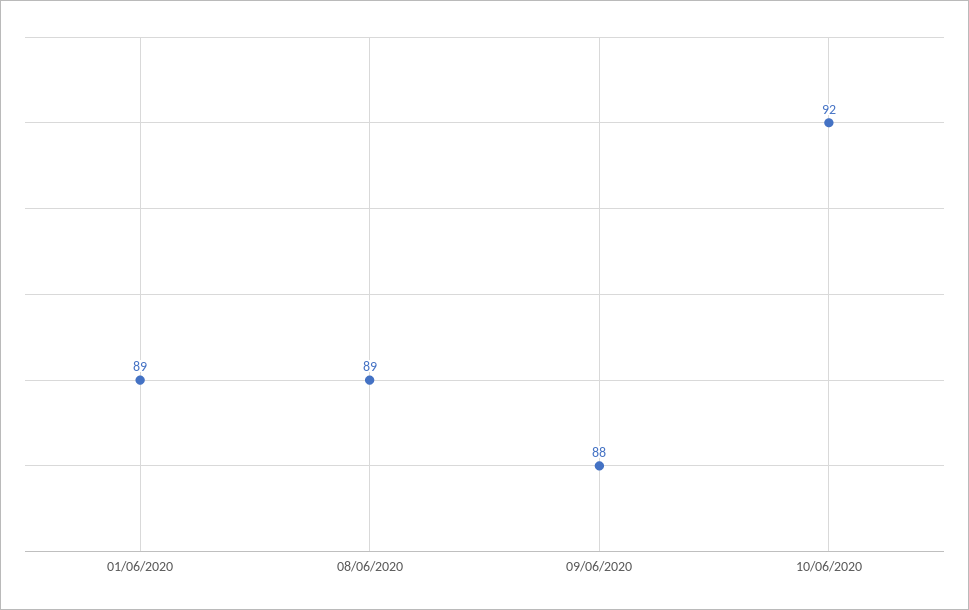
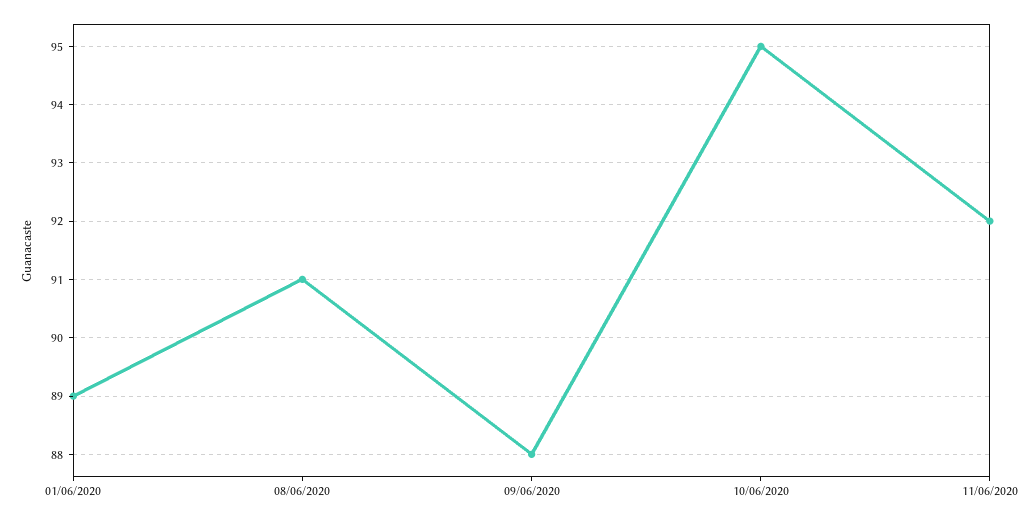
08/06/2020: 89 -> 91
10/06/2020: 92 -> 95
11/06/2020: none -> 92

